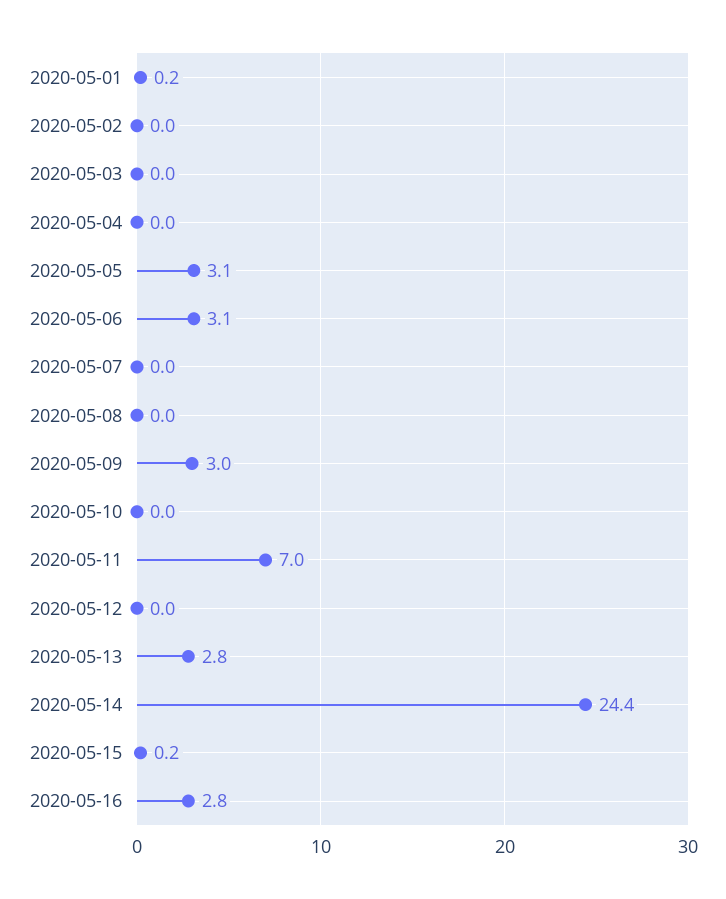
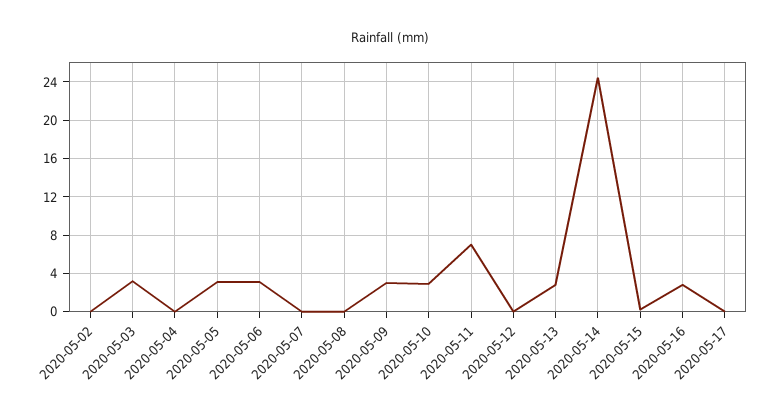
2020-05-01: 0.2 -> none
2020-05-03: 0 -> 3
2020-05-10: 0 -> 3
2020-05-17: none -> 0

